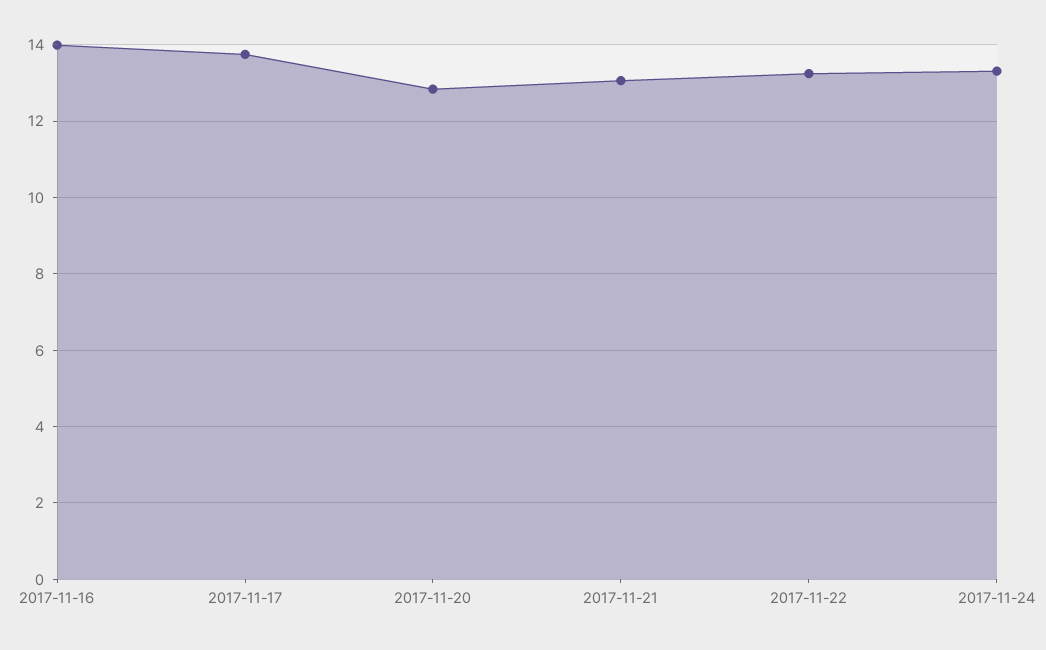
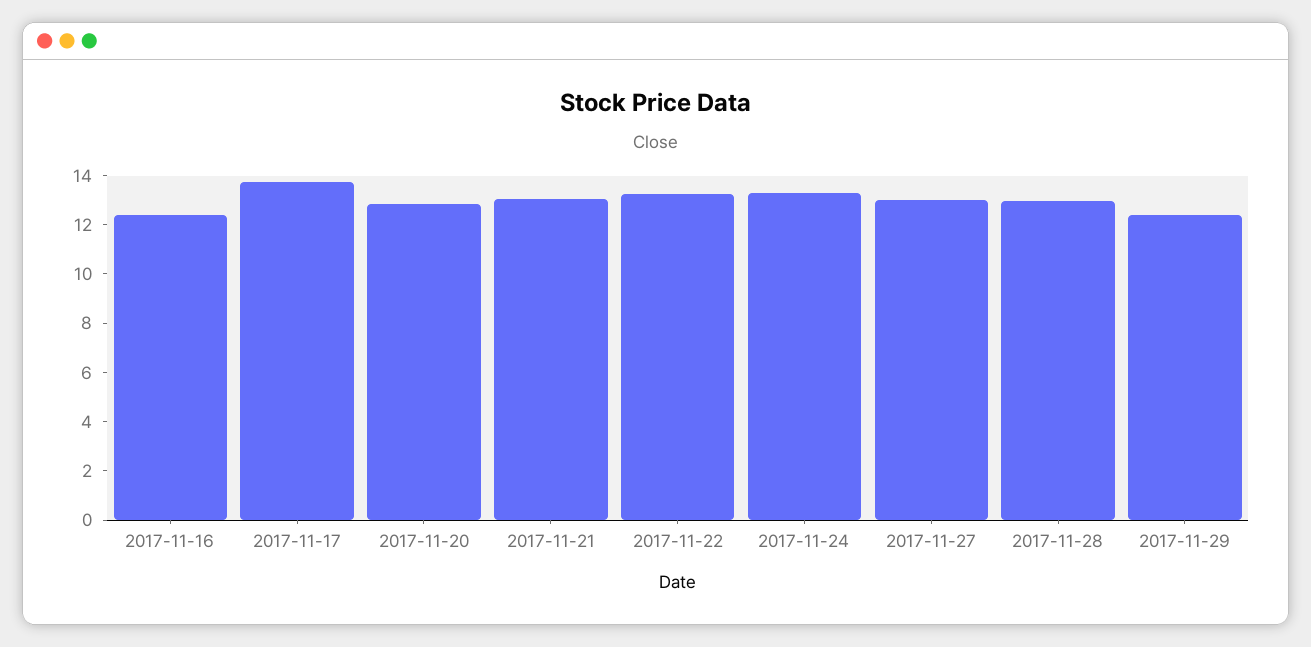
2017-11-16: 14 -> 12.5
2017-11-27: none -> 13
2017-11-28: none -> 13
2017-11-29: none -> 12.5

